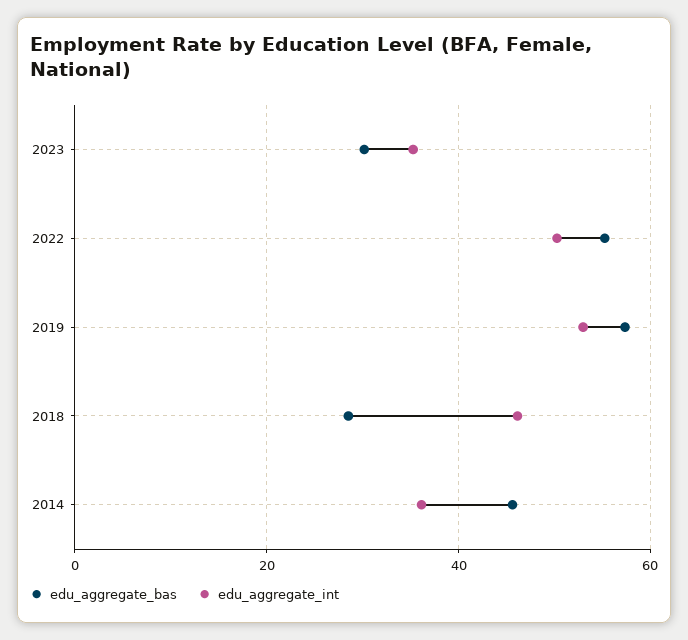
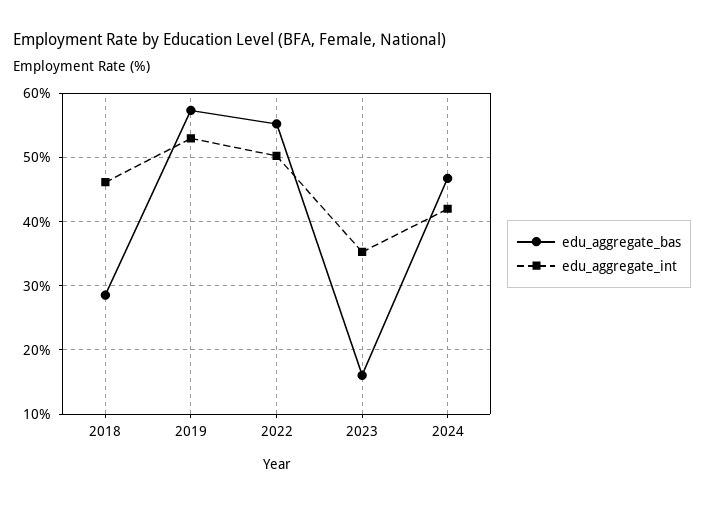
edu_aggregate_bas, 2023: 30 -> 16
edu_aggregate_bas, 2014: 46 -> none
edu_aggregate_int, 2014: 36 -> none
edu_aggregate_bas, 2024: none -> 47
edu_aggregate_int, 2024: none -> 42

